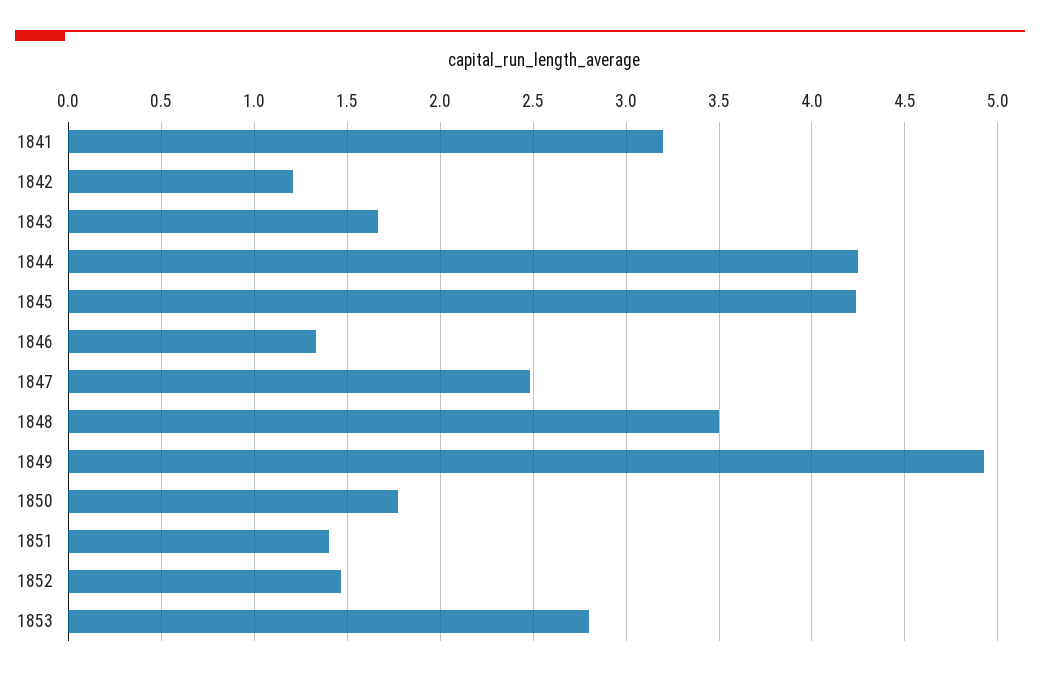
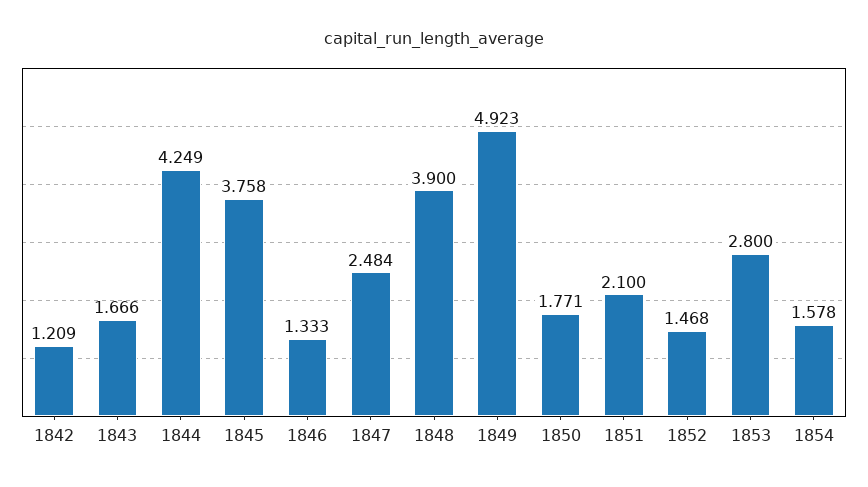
1841: 3.2 -> none
1845: 4.25 -> 3.758
1848: 3.5 -> 3.9
1851: 1.4 -> 2.1
1854: none -> 1.578

